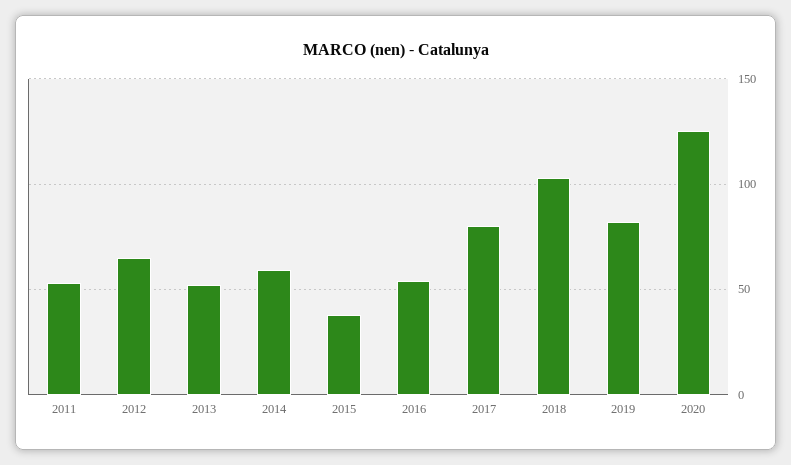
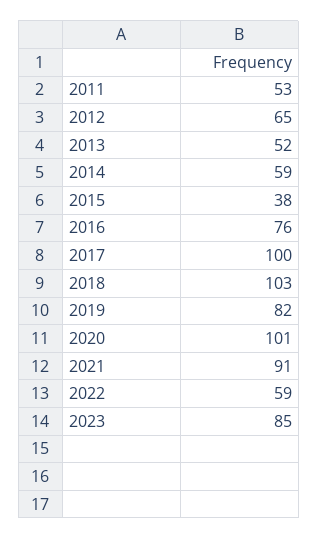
2016: 55 -> 76
2017: 80 -> 100
2020: 125 -> 101
2021: none -> 91
2022: none -> 59
2023: none -> 85

